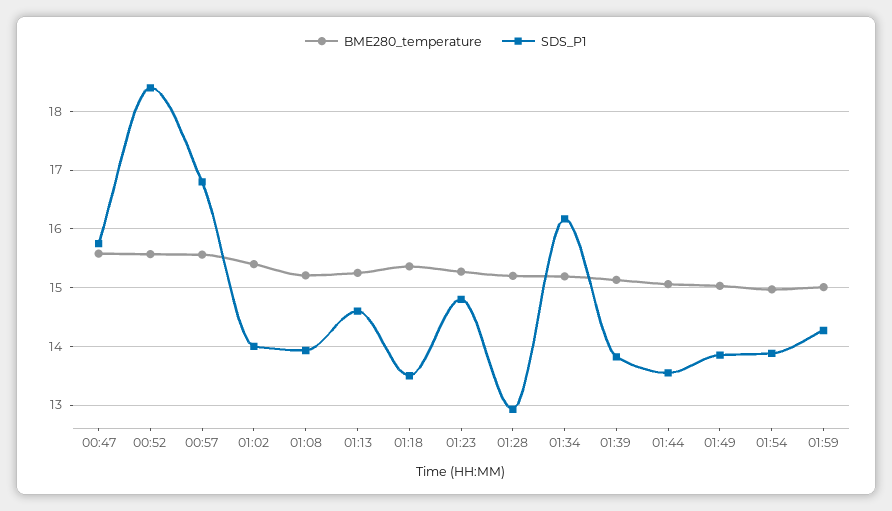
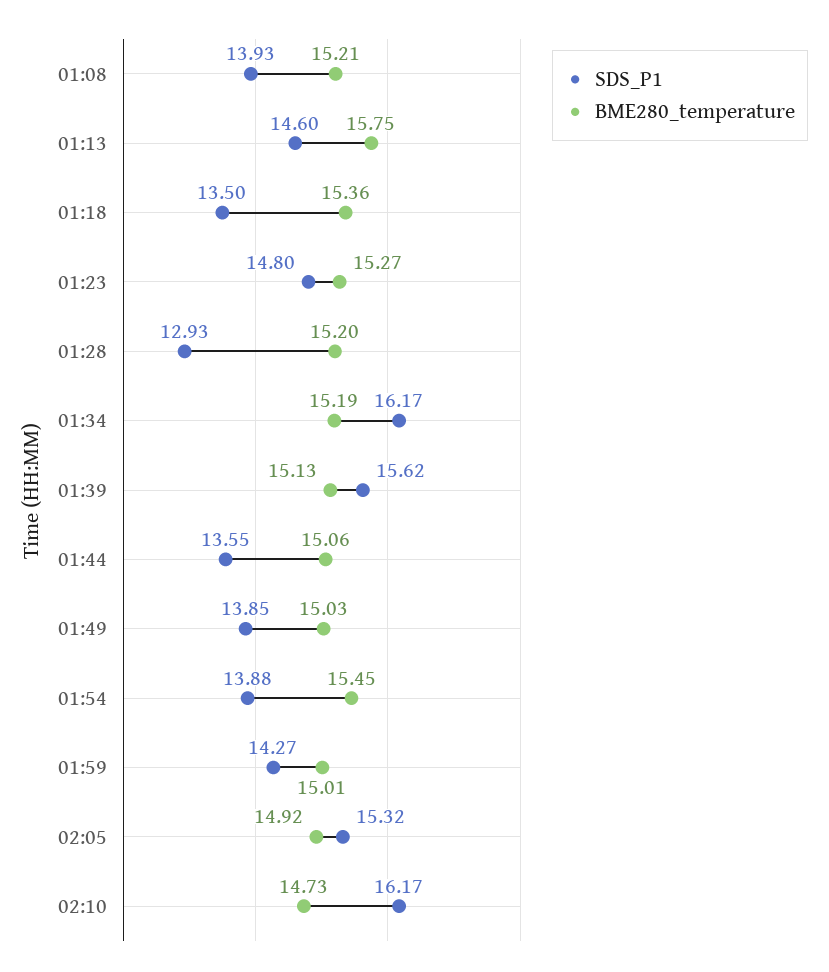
BME280_temperature, 00:47: 15.6 -> none
SDS_P1, 00:47: 15.8 -> none
BME280_temperature, 00:52: 15.6 -> none
SDS_P1, 00:52: 18.4 -> none
BME280_temperature, 00:57: 15.6 -> none
SDS_P1, 00:57: 16.8 -> none
BME280_temperature, 01:02: 15.4 -> none
SDS_P1, 01:02: 14 -> none
BME280_temperature, 01:13: 15.2 -> 15.75
SDS_P1, 01:39: 13.8 -> 15.62
BME280_temperature, 01:54: 15 -> 15.45
SDS_P1, 02:05: none -> 15.32
BME280_temperature, 02:05: none -> 14.92
SDS_P1, 02:10: none -> 16.17
BME280_temperature, 02:10: none -> 14.73

